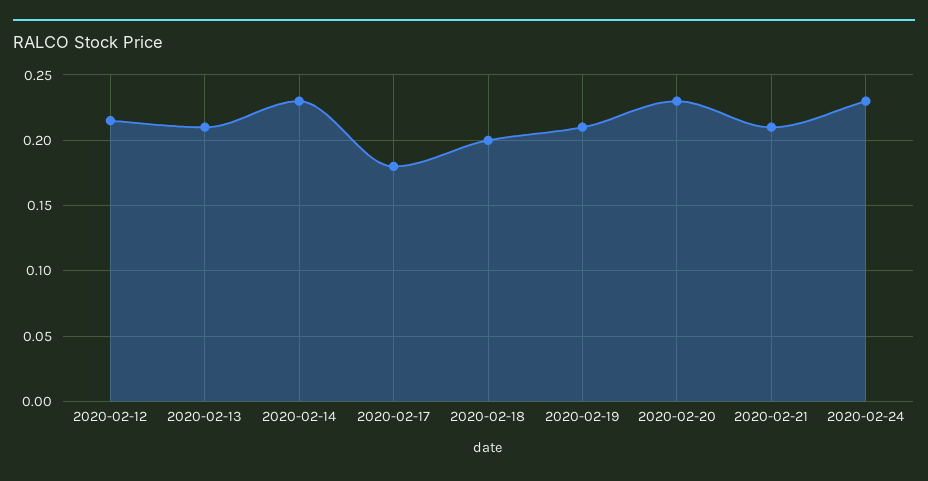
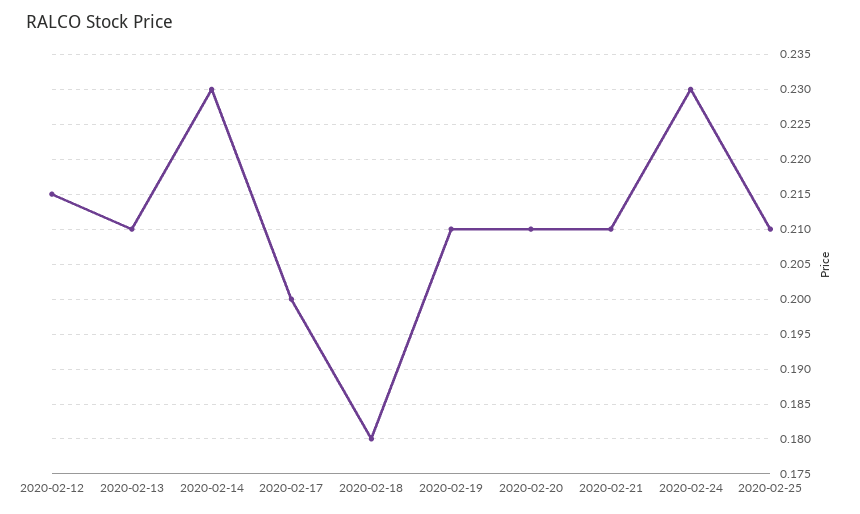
2020-02-17: 0.18 -> 0.2
2020-02-18: 0.2 -> 0.18
2020-02-20: 0.23 -> 0.21
2020-02-25: none -> 0.21

